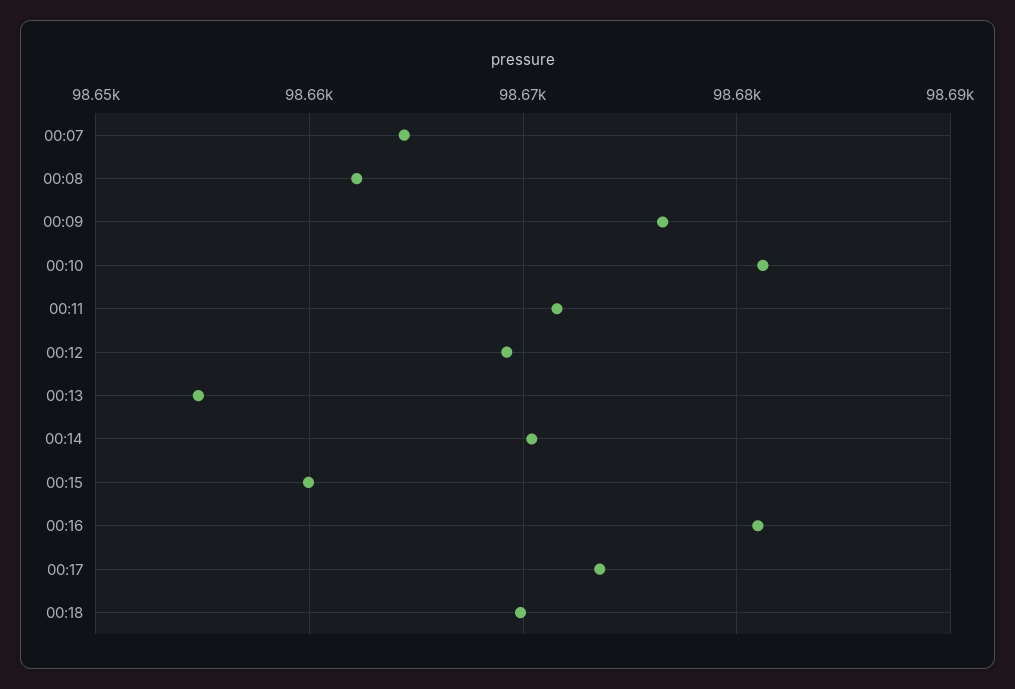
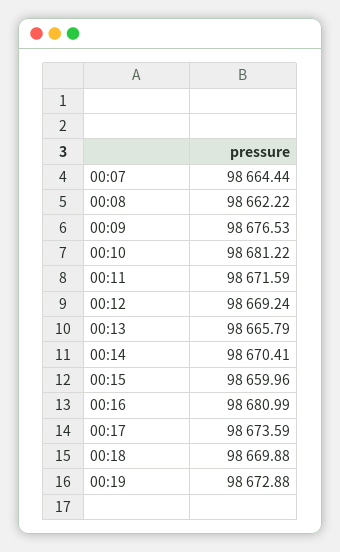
00:13: 98655 -> 98665.79
00:19: none -> 98672.88

